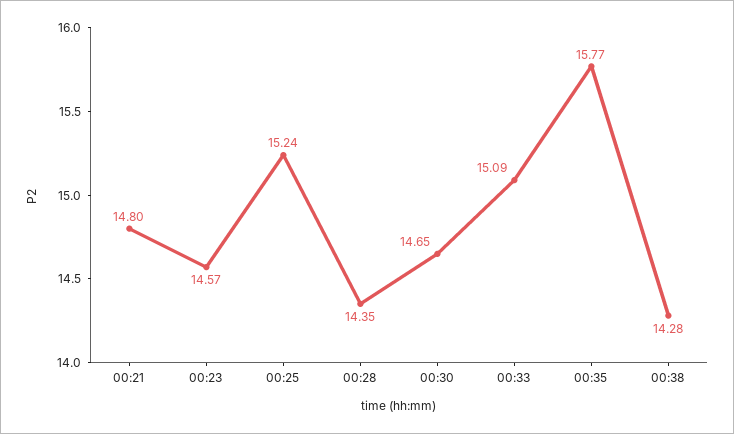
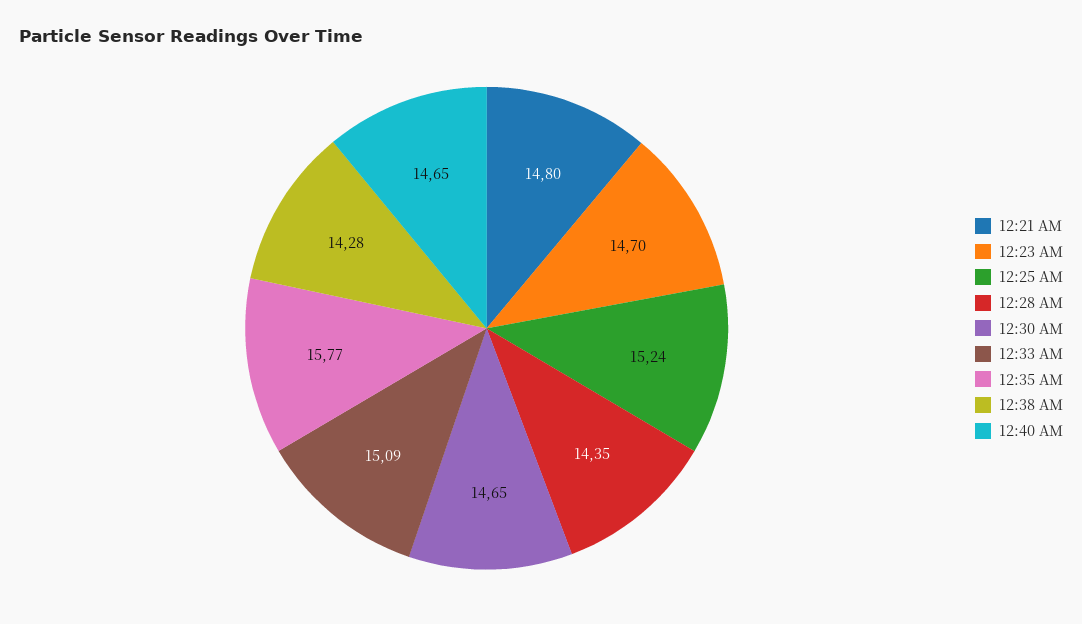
00:23: 14.57 -> 14.7
12:40 AM: none -> 14.65

